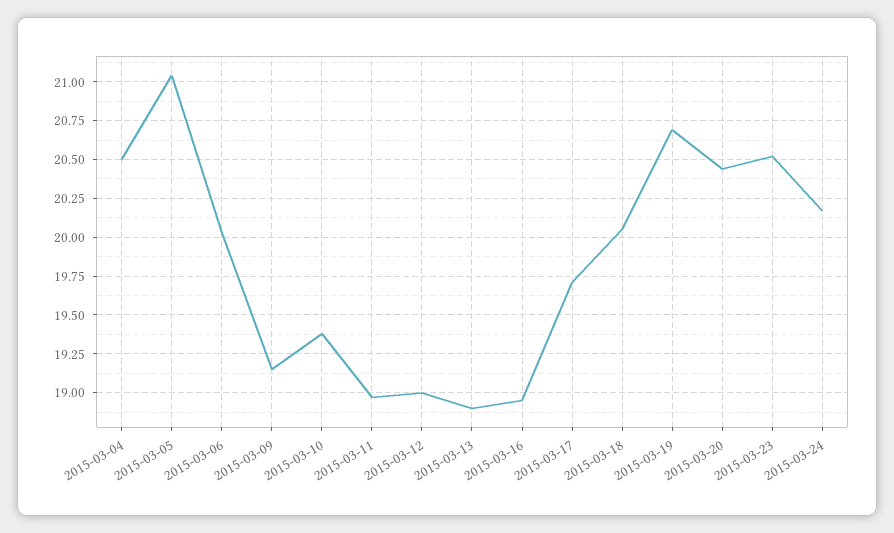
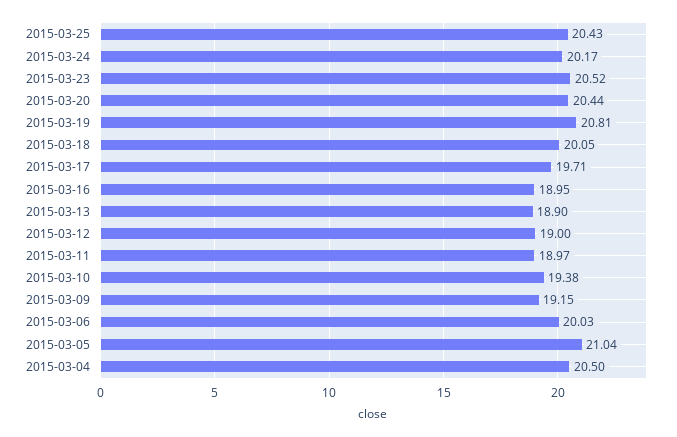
2015-03-19: 20.7 -> 20.81
2015-03-25: none -> 20.43

